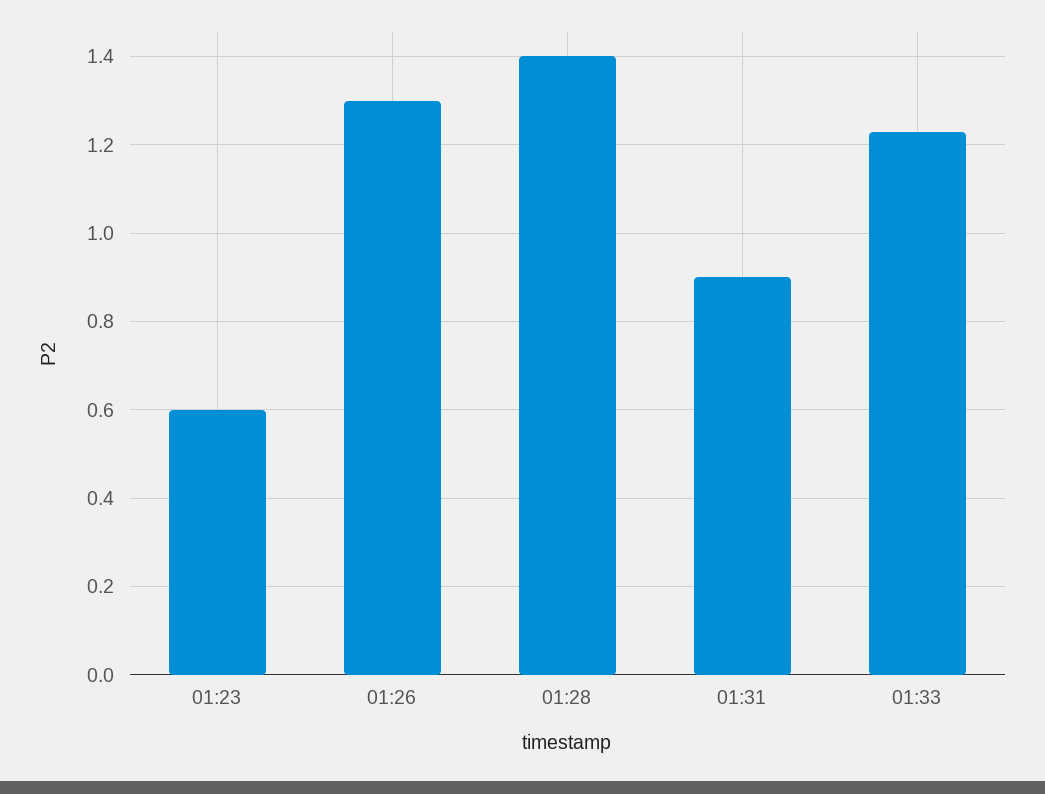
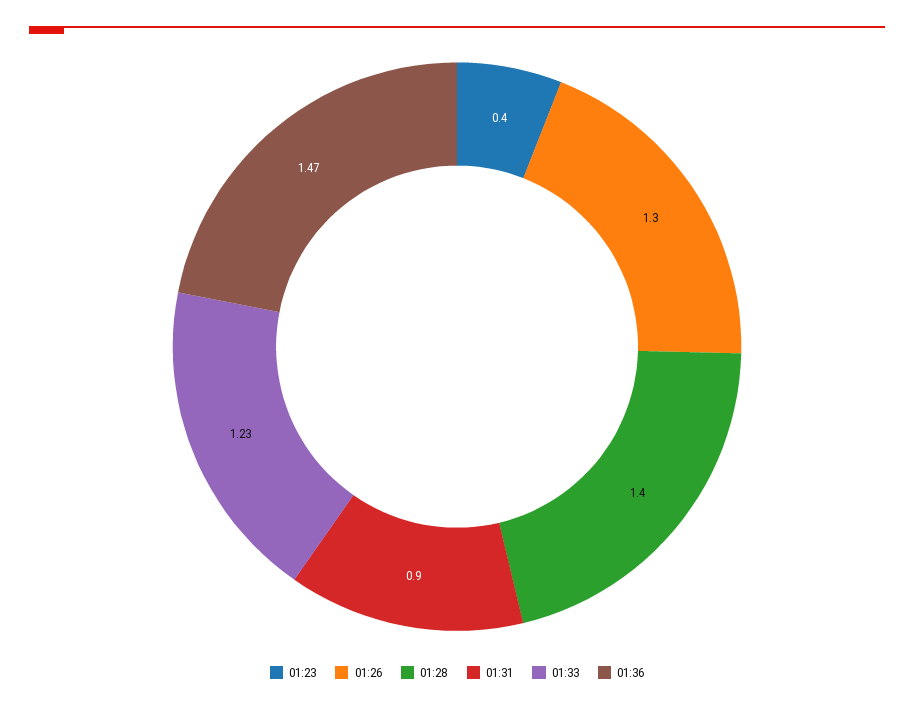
01:23: 0.6 -> 0.4
01:36: none -> 1.47

